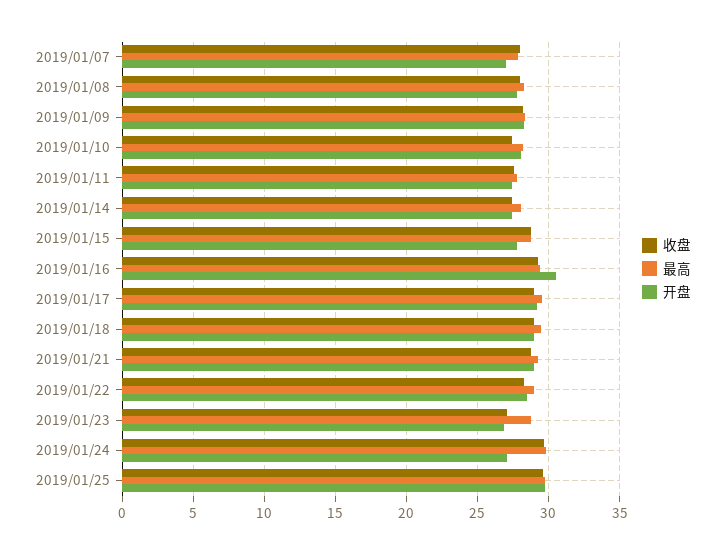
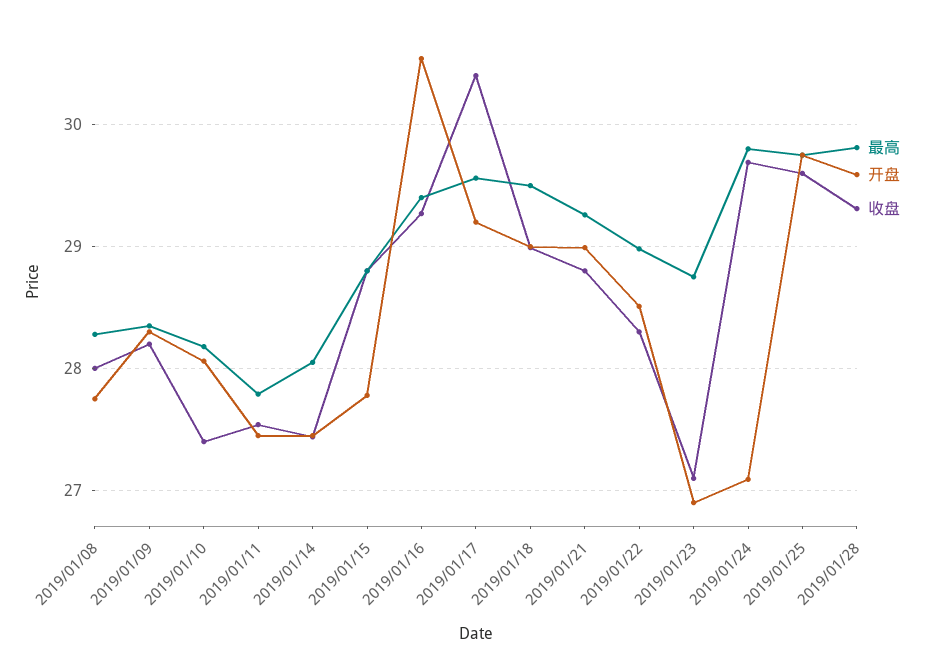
收盘, 2019/01/07: 28 -> none
最高, 2019/01/07: 28 -> none
开盘, 2019/01/07: 27 -> none
收盘, 2019/01/17: 29 -> 30.4
最高, 2019/01/28: none -> 29.8
开盘, 2019/01/28: none -> 29.6
收盘, 2019/01/28: none -> 29.3

